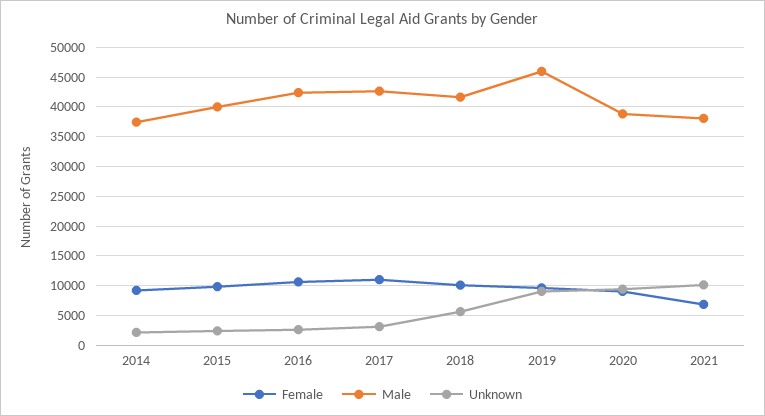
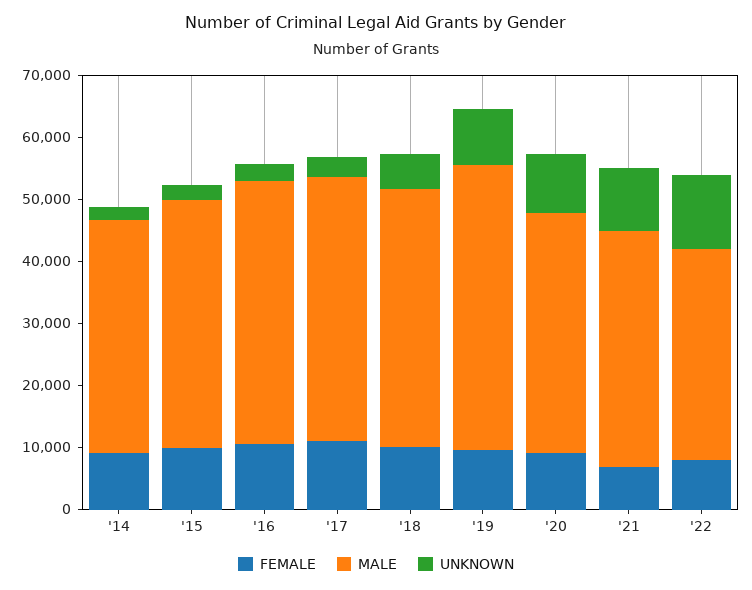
Female, '22: none -> 8000
Male, '22: none -> 34000
Unknown, '22: none -> 12000

